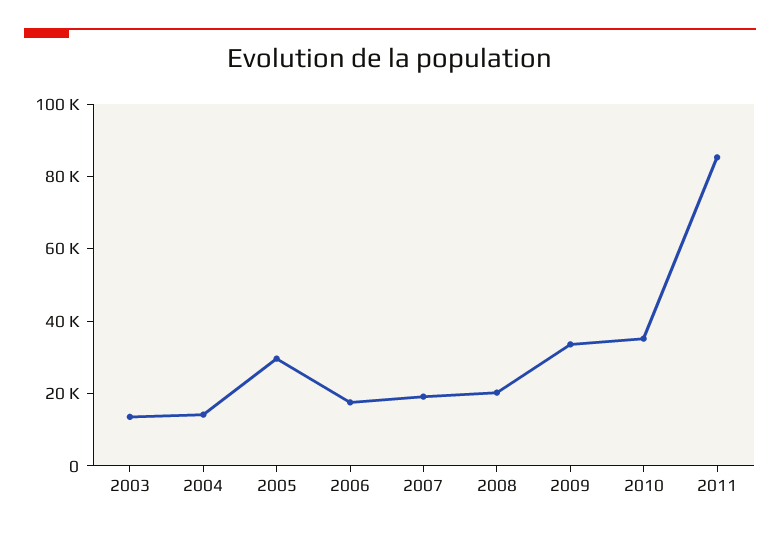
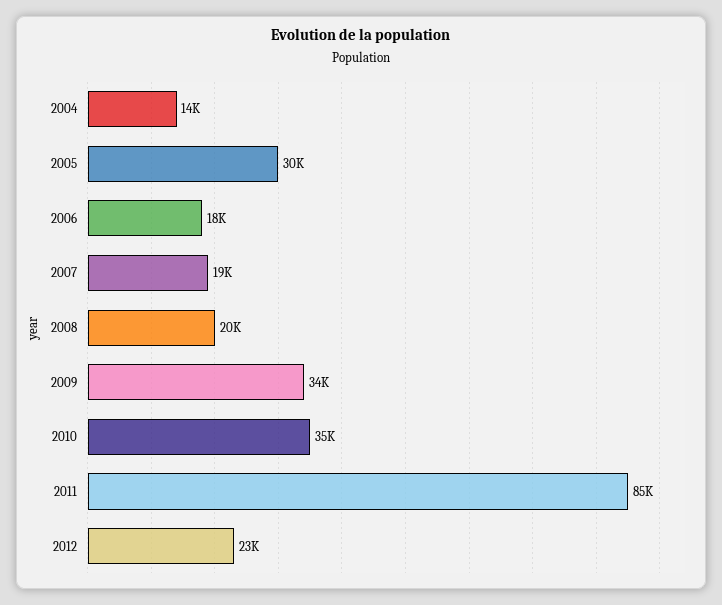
2003: 15000 -> none
2012: none -> 23000

